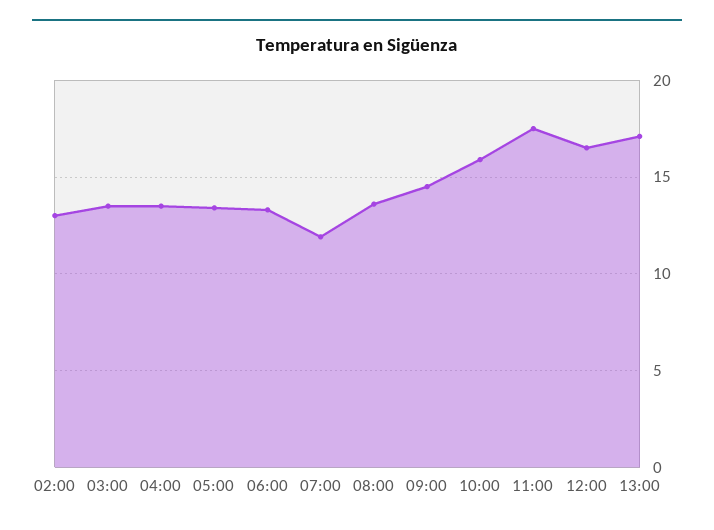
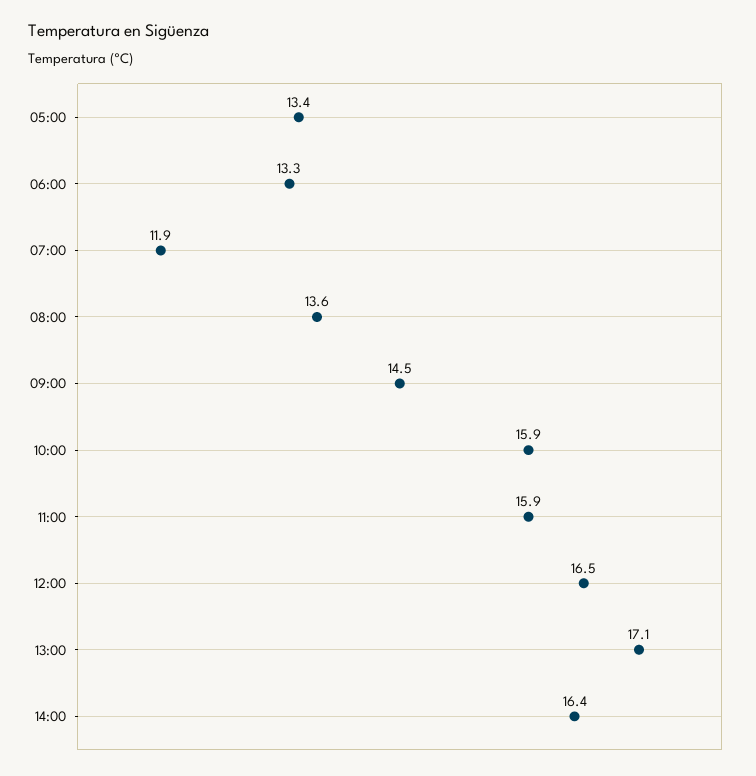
02:00: 13 -> none
03:00: 13.5 -> none
04:00: 13.5 -> none
11:00: 17.5 -> 15.9
14:00: none -> 16.4

